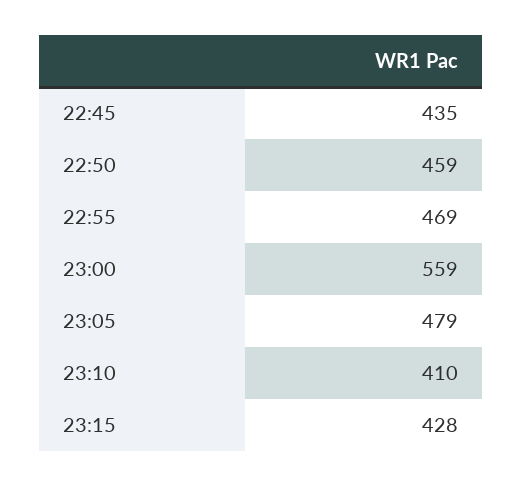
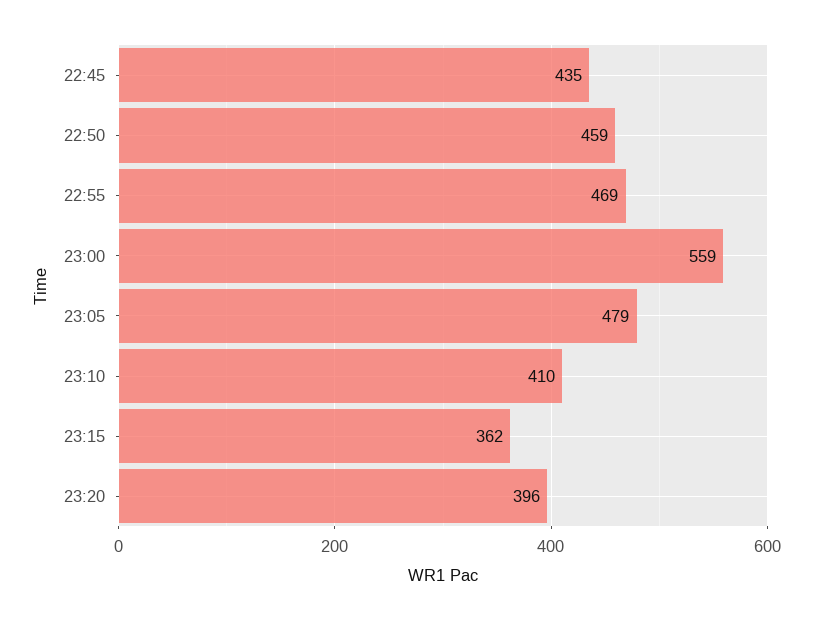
23:15: 428 -> 362
23:20: none -> 396

